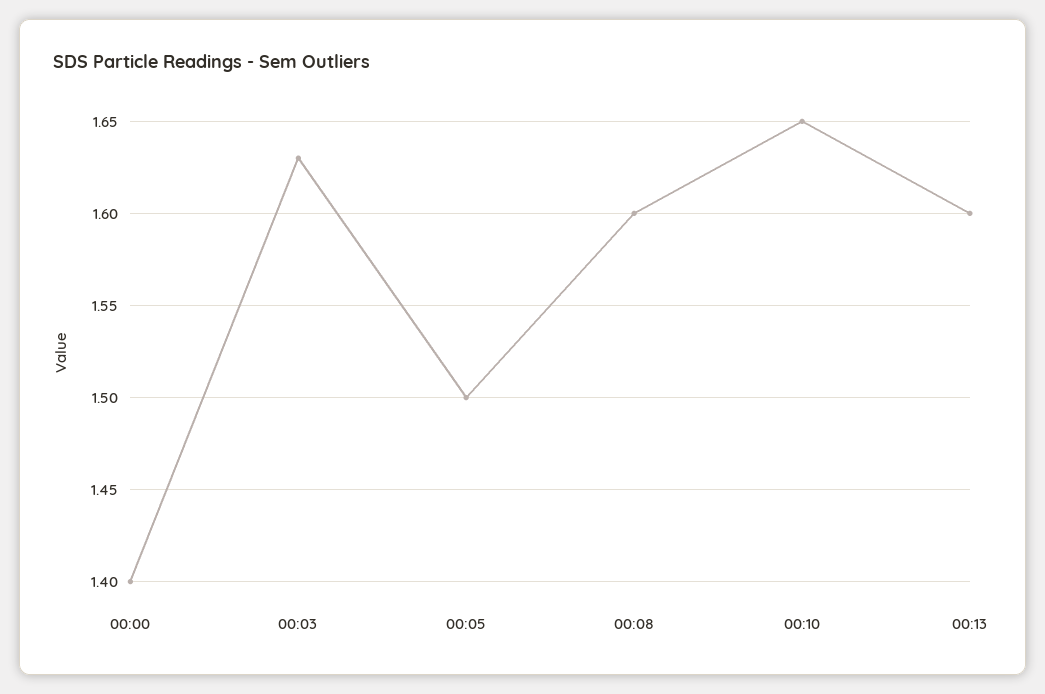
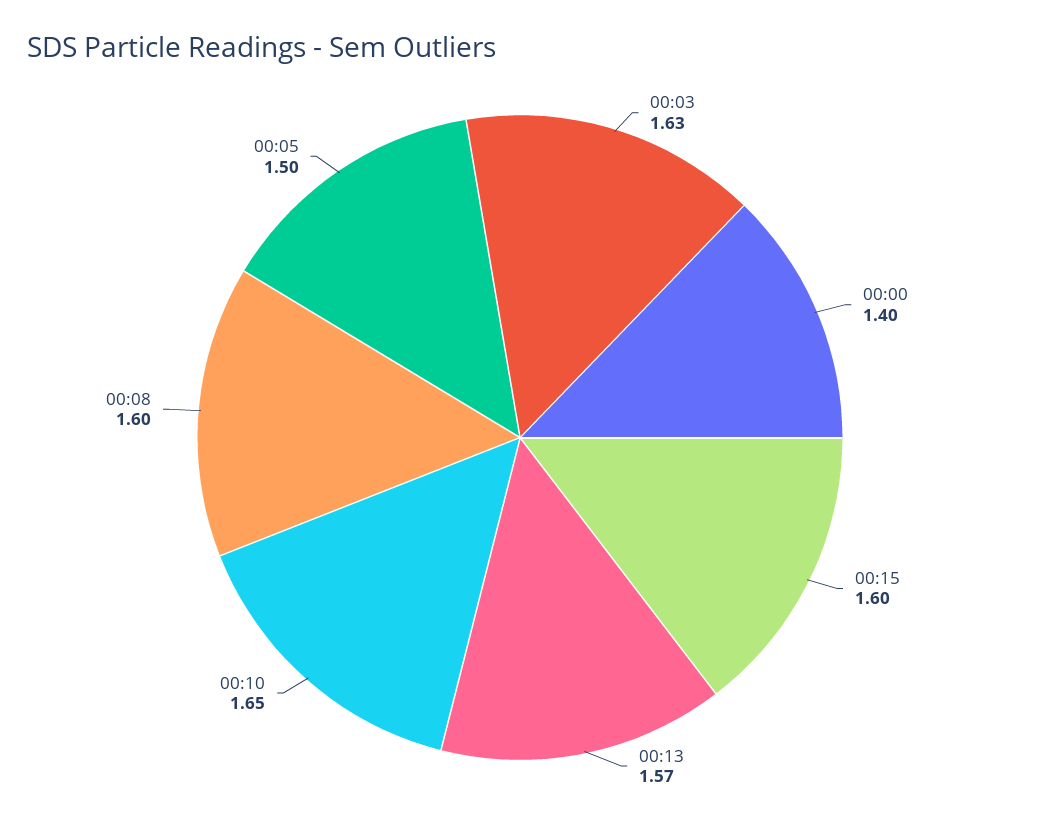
00:13: 1.6 -> 1.57
00:15: none -> 1.6

